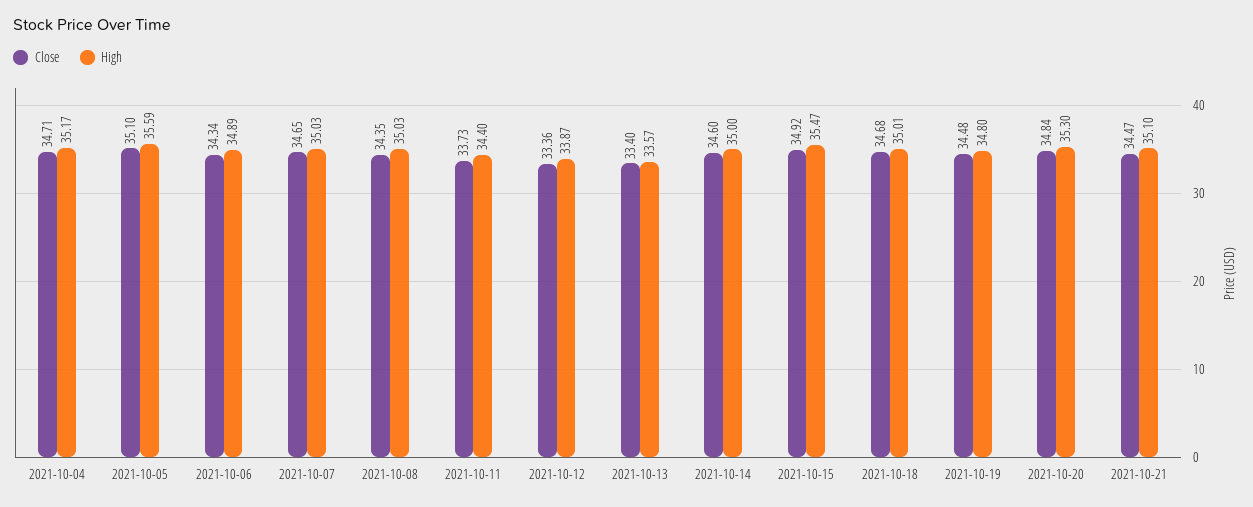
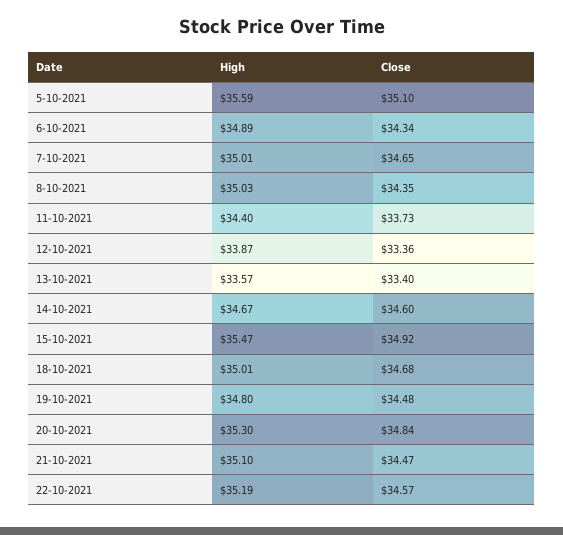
Close, 2021-10-04: 34.71 -> none
High, 2021-10-04: 35.17 -> none
High, 2021-10-07: 35.03 -> 35.01
High, 2021-10-14: 35 -> 34.67
High, 22-10-2021: none -> 35.19
Close, 22-10-2021: none -> 34.57

